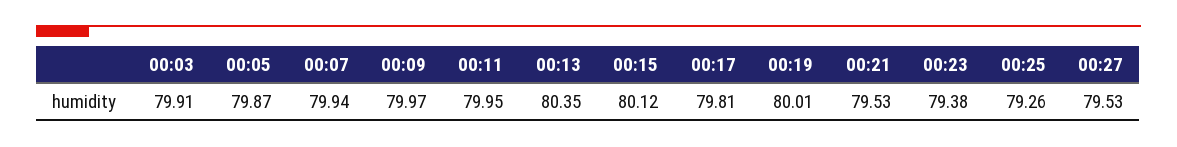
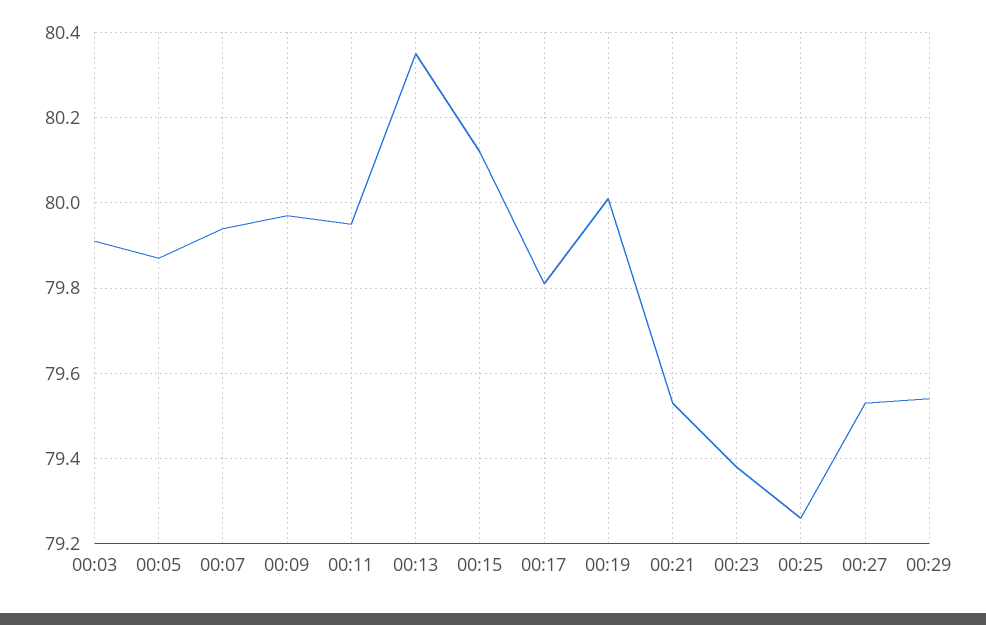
00:29: none -> 79.55

